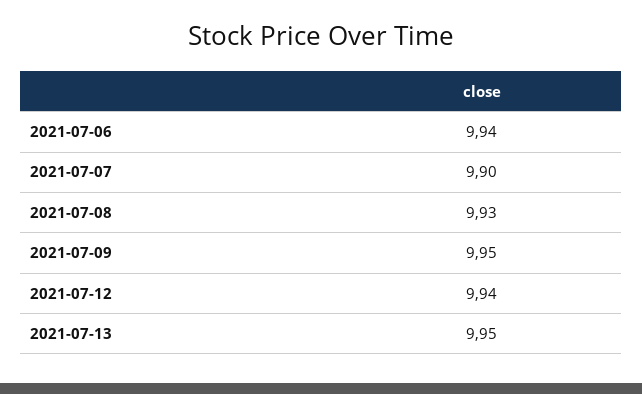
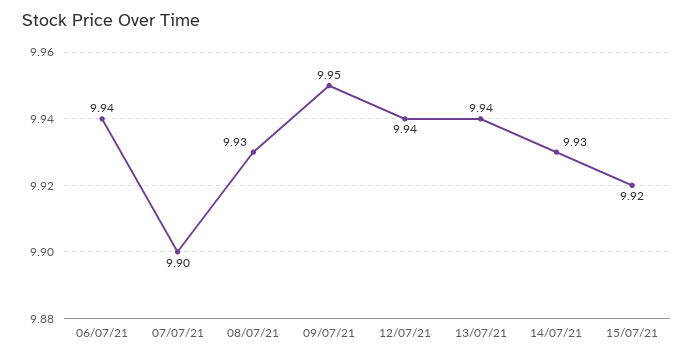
2021-07-13: 9.95 -> 9.94
14/07/21: none -> 9.93
15/07/21: none -> 9.92

